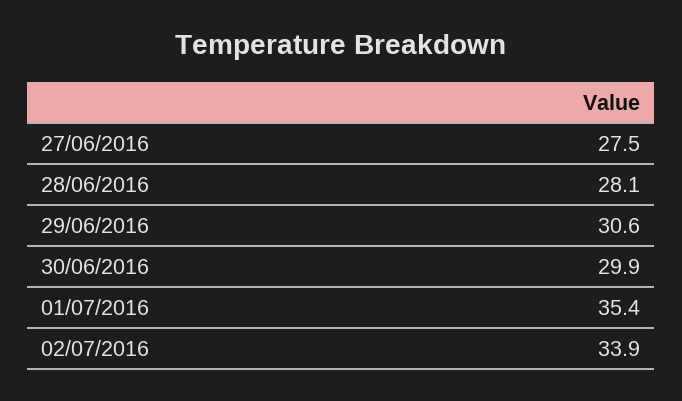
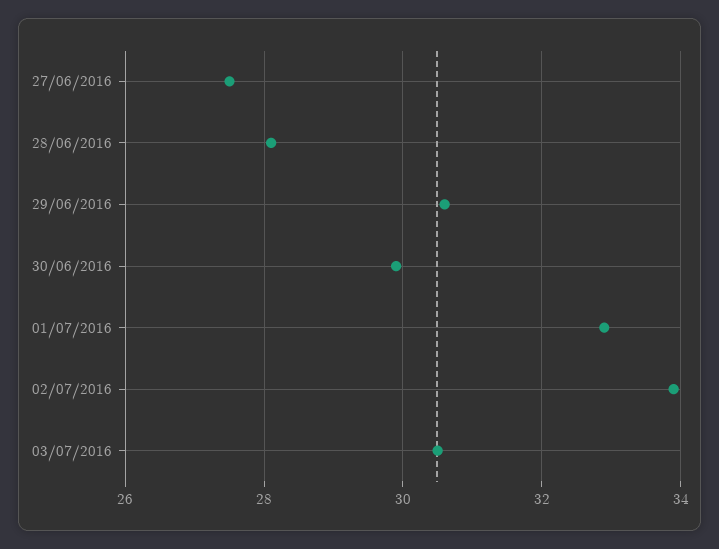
01/07/2016: 35.4 -> 33
03/07/2016: none -> 30.5

